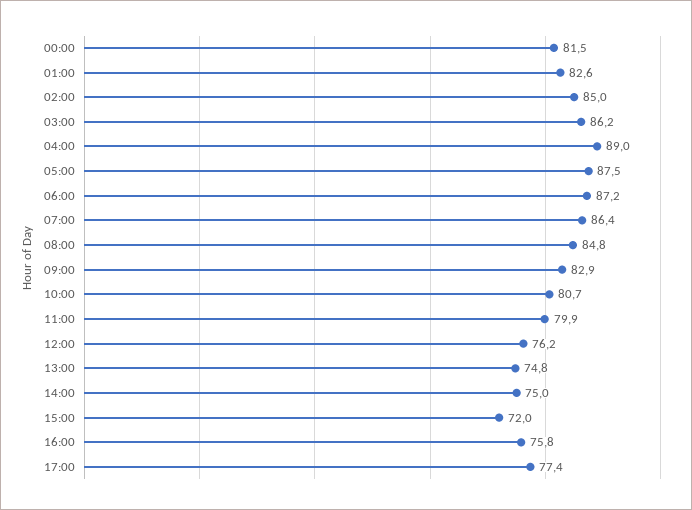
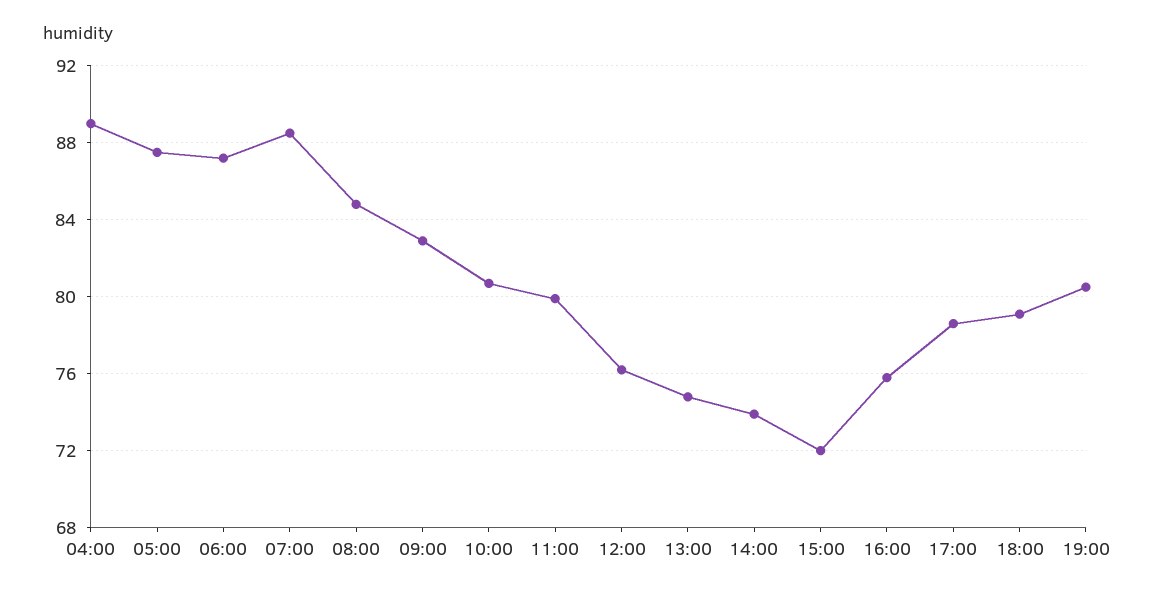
00:00: 81.5 -> none
01:00: 82.6 -> none
02:00: 85 -> none
03:00: 86.2 -> none
07:00: 86.4 -> 88.5
14:00: 75 -> 74
17:00: 77.4 -> 78.5
18:00: none -> 79
19:00: none -> 80.5

